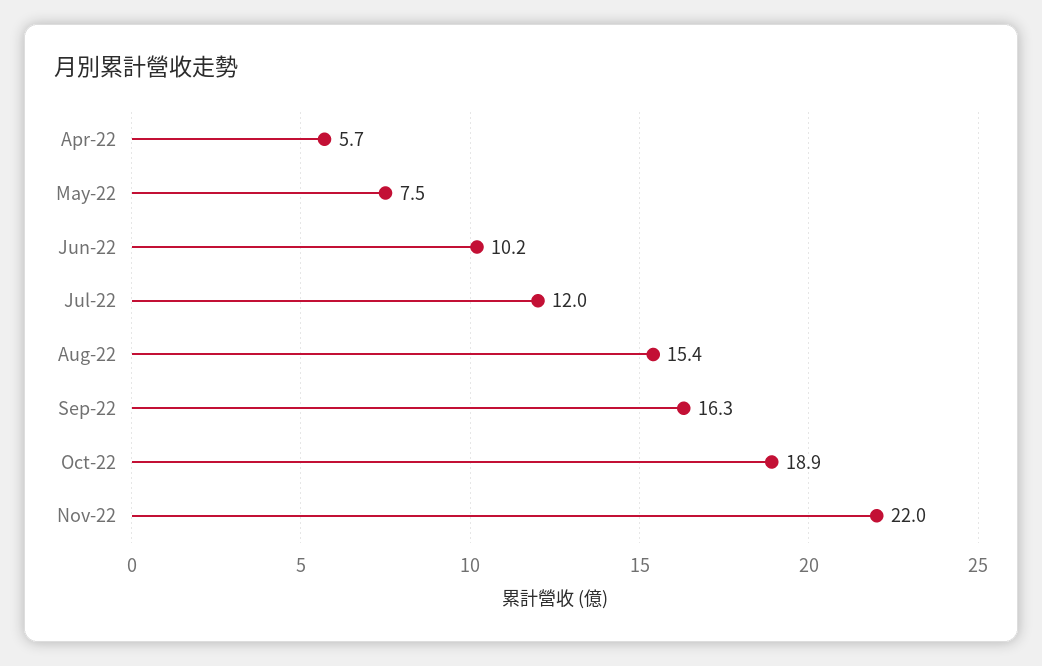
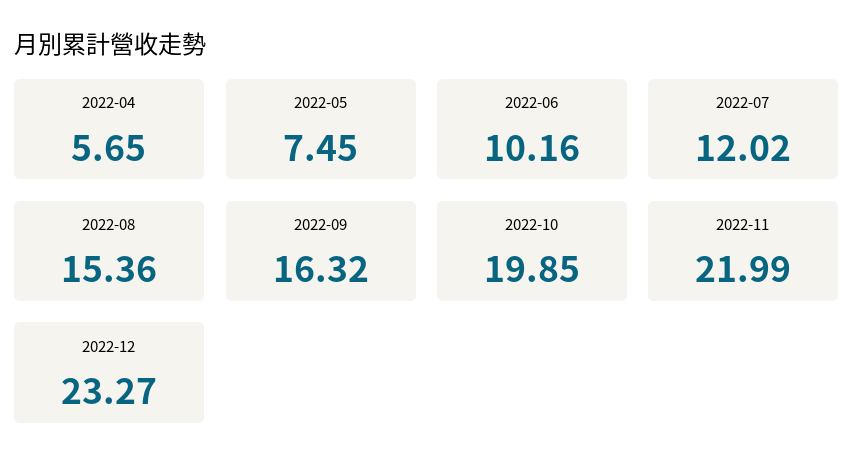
Oct-22: 18.9 -> 19.85
2022-12: none -> 23.27

